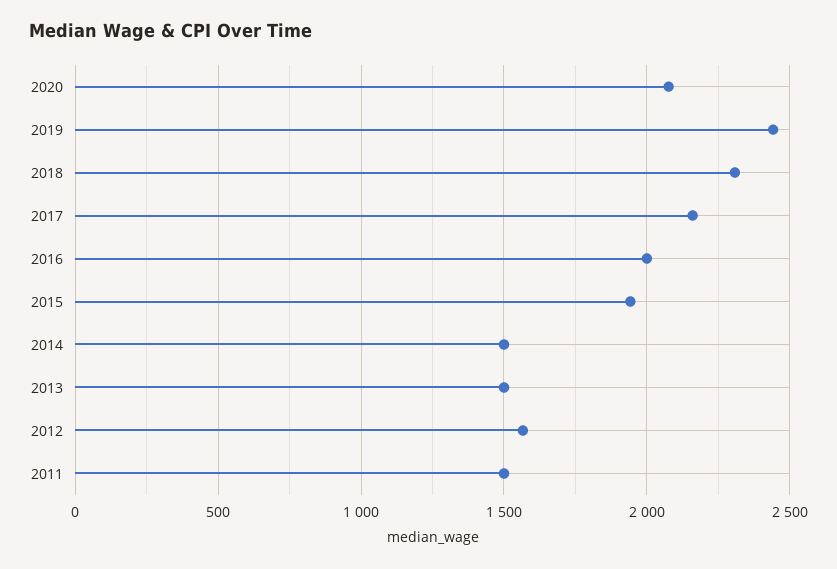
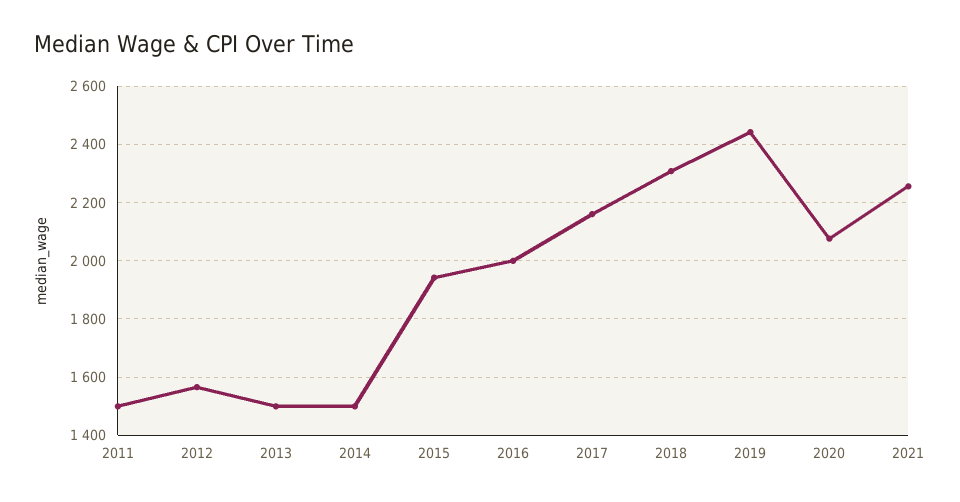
2021: none -> 2250

